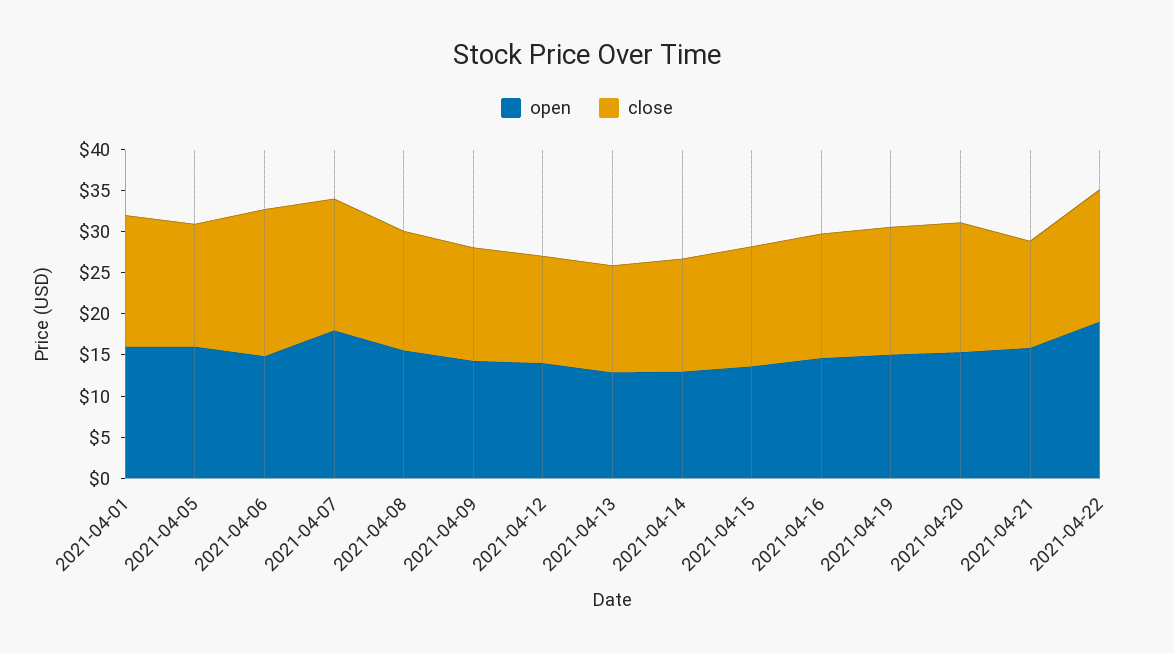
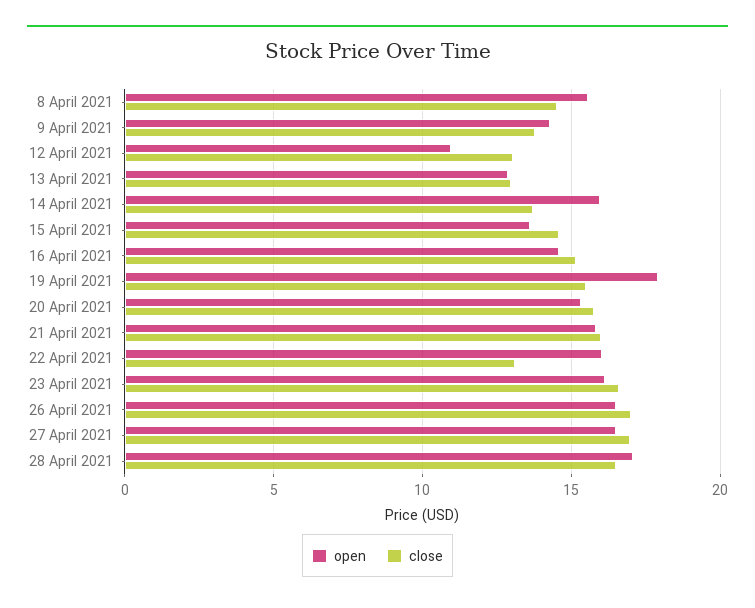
open, 2021-04-01: 16 -> none
close, 2021-04-01: 16 -> none
open, 2021-04-05: 16 -> none
close, 2021-04-05: 15 -> none
open, 2021-04-06: 15 -> none
close, 2021-04-06: 18 -> none
open, 2021-04-07: 18 -> none
close, 2021-04-07: 16 -> none
open, 2021-04-12: 14 -> 11
open, 2021-04-14: 13 -> 16
open, 2021-04-19: 15 -> 18
close, 2021-04-21: 13 -> 16
open, 2021-04-22: 19 -> 16
close, 2021-04-22: 16 -> 13
open, 23 April 2021: none -> 16
close, 23 April 2021: none -> 16.5
open, 26 April 2021: none -> 16.5
close, 26 April 2021: none -> 17
open, 27 April 2021: none -> 16.5
close, 27 April 2021: none -> 17
open, 28 April 2021: none -> 17
close, 28 April 2021: none -> 16.5

